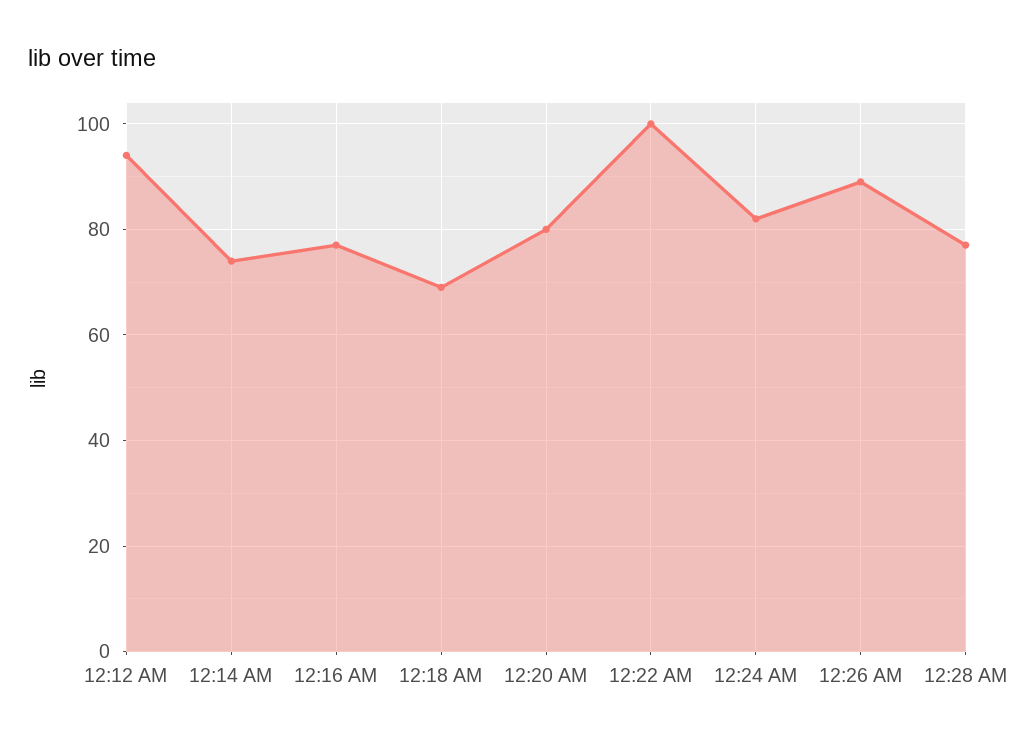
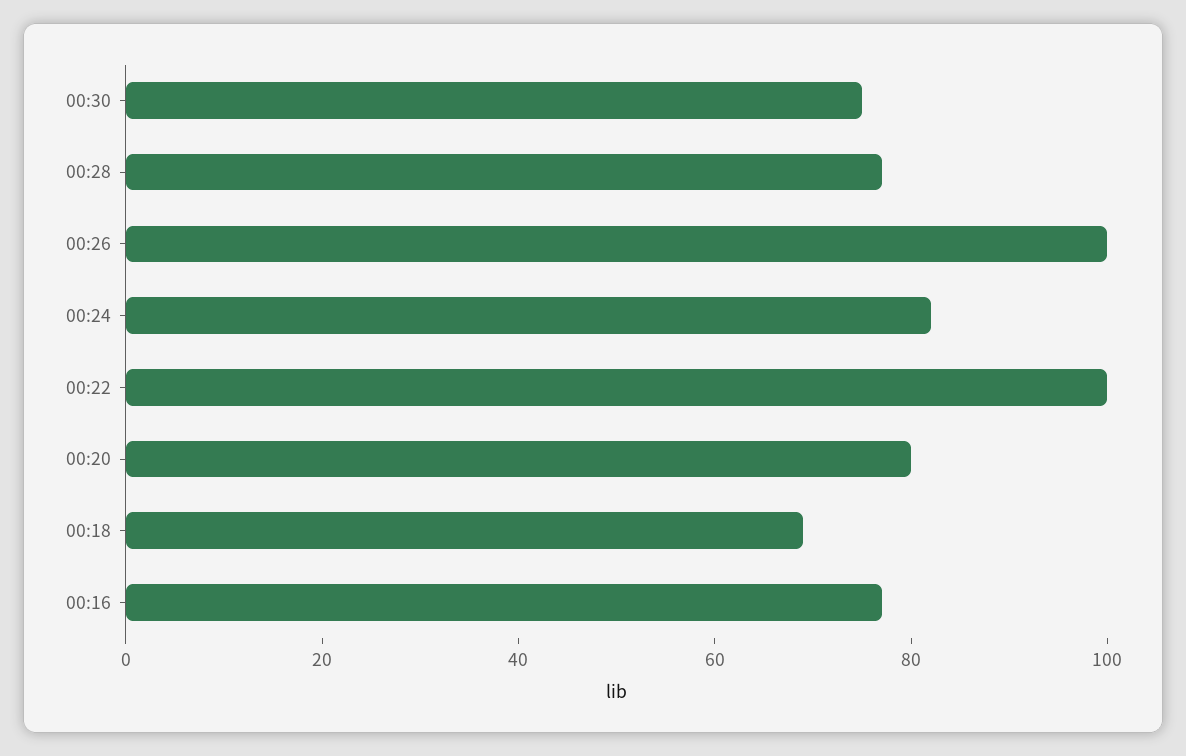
12:12 AM: 95 -> none
12:14 AM: 75 -> none
12:26 AM: 90 -> 100
00:30: none -> 75

